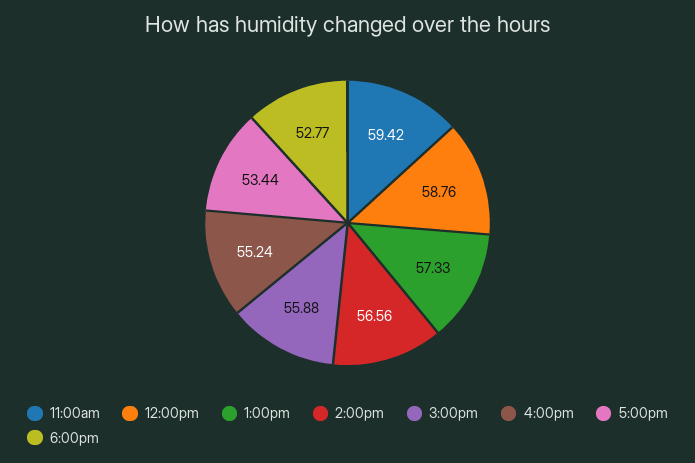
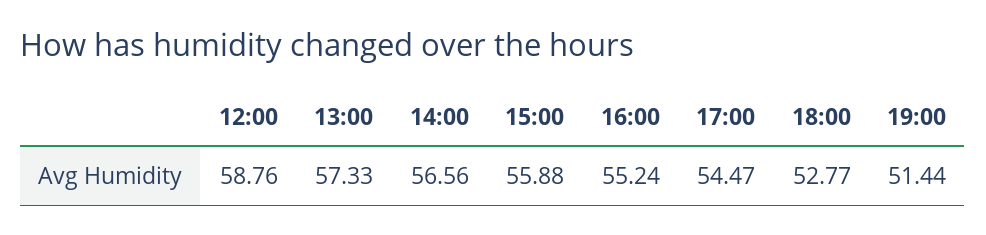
11:00am: 59.42 -> none
5:00pm: 53.44 -> 54.47
19:00: none -> 51.44

